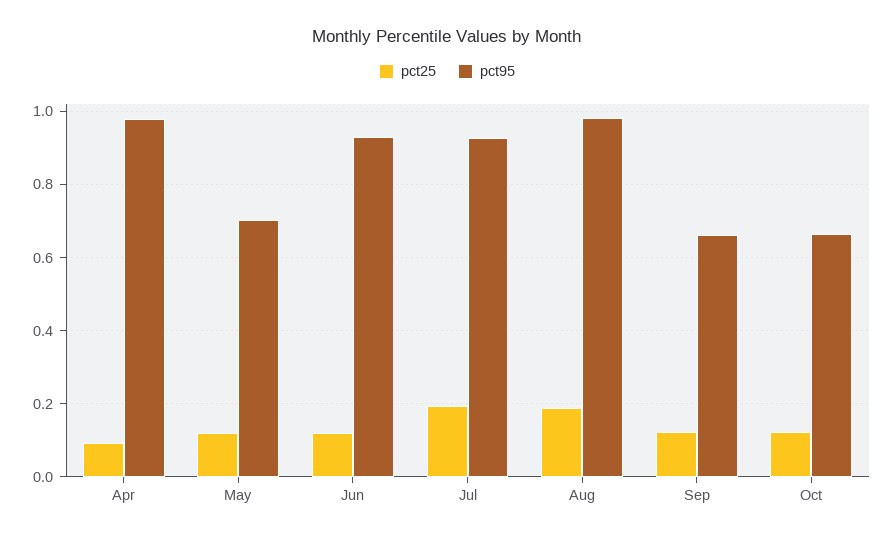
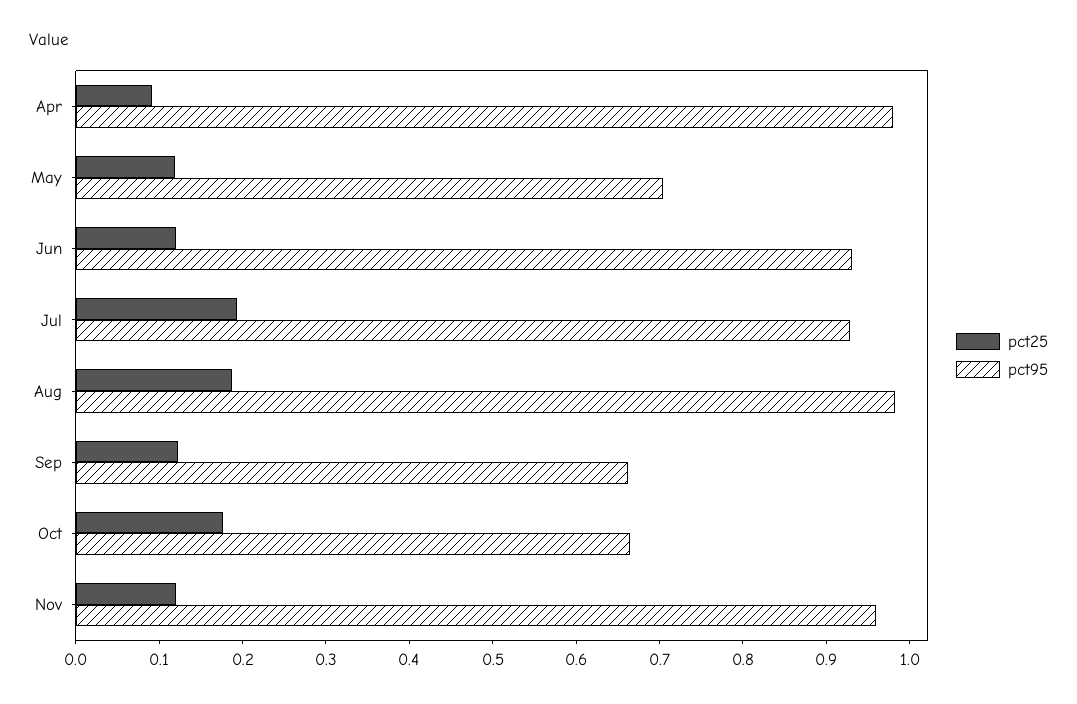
pct25, Oct: 0.12 -> 0.18
pct25, Nov: none -> 0.12
pct95, Nov: none -> 0.96

